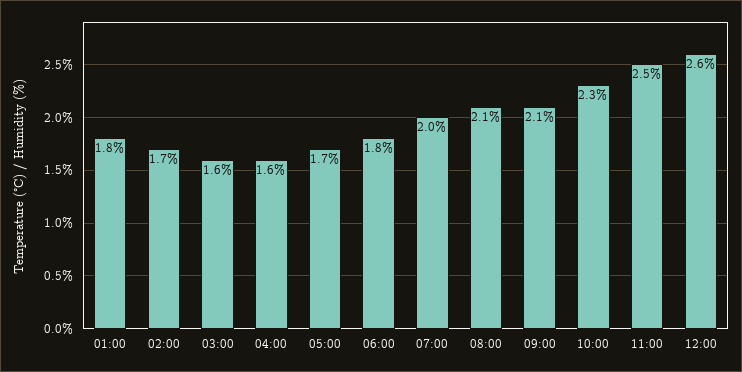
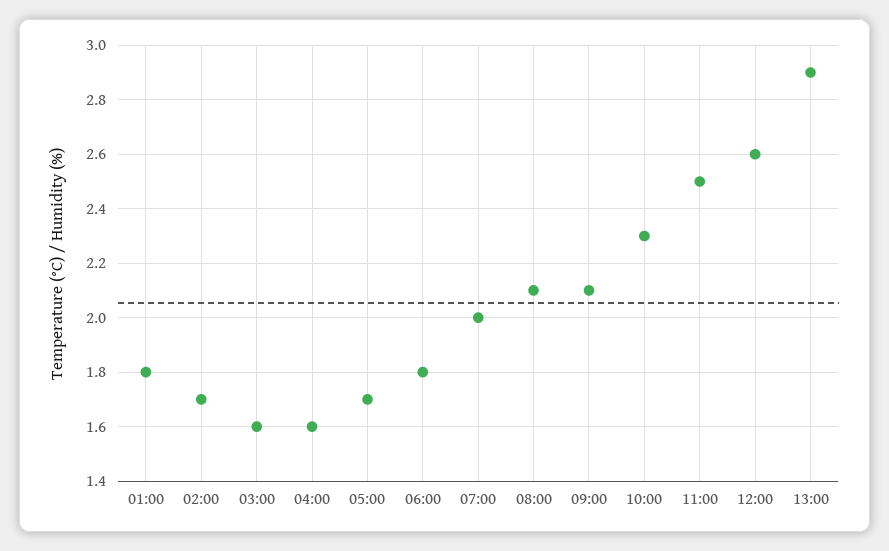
13:00: none -> 2.9

